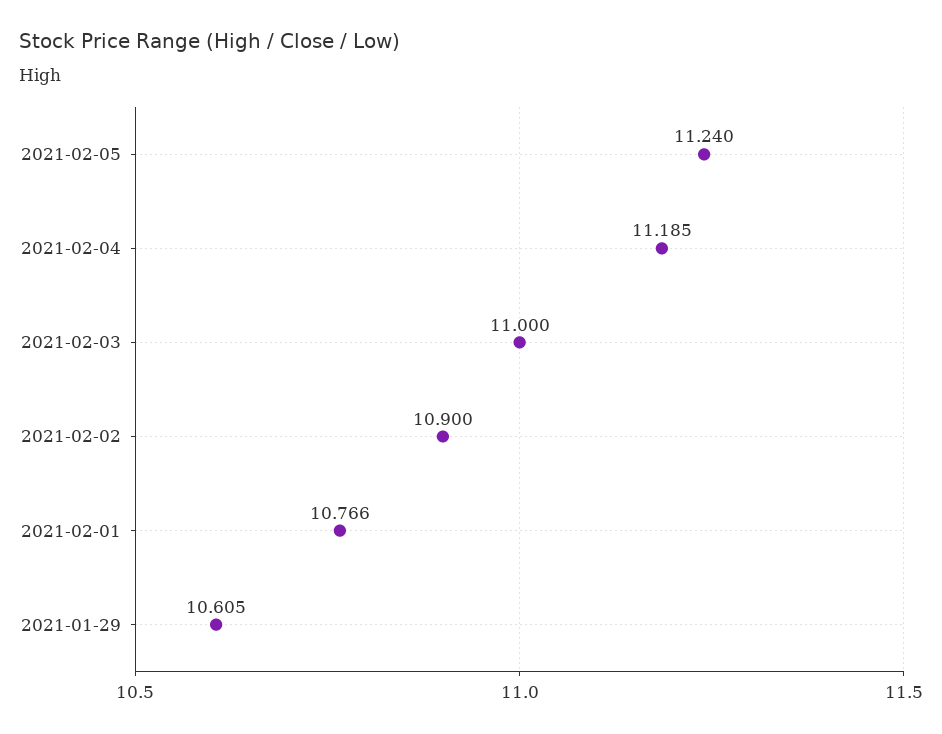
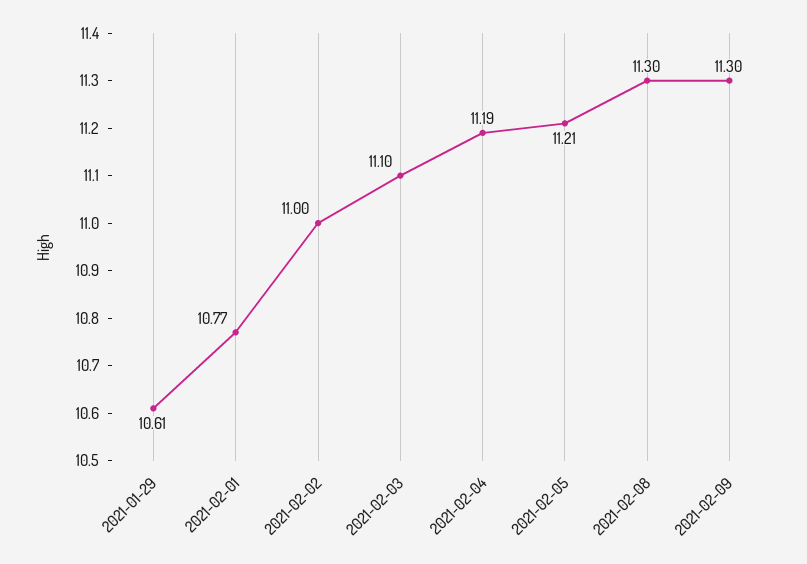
2021-02-05: 11.24 -> 11.21
2021-02-03: 11 -> 11.1
2021-02-02: 10.9 -> 11
2021-02-08: none -> 11.3
2021-02-09: none -> 11.3

